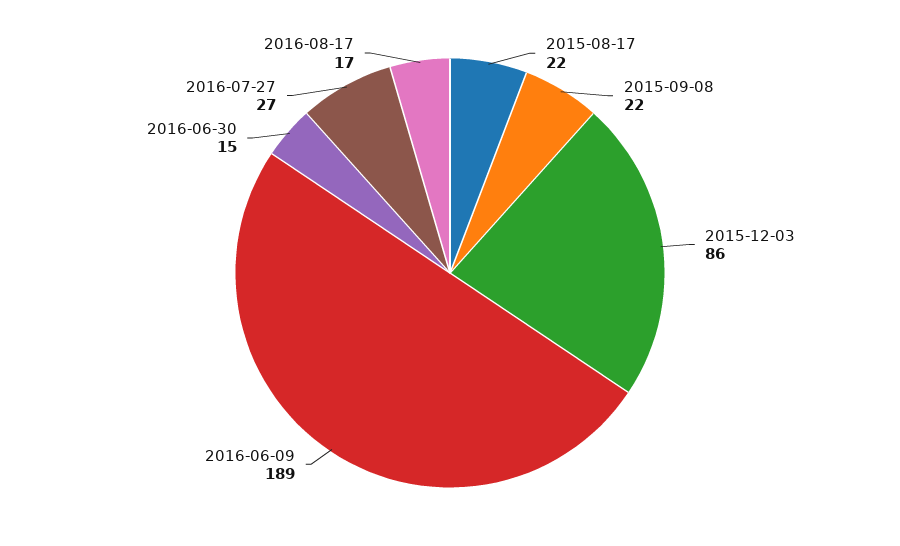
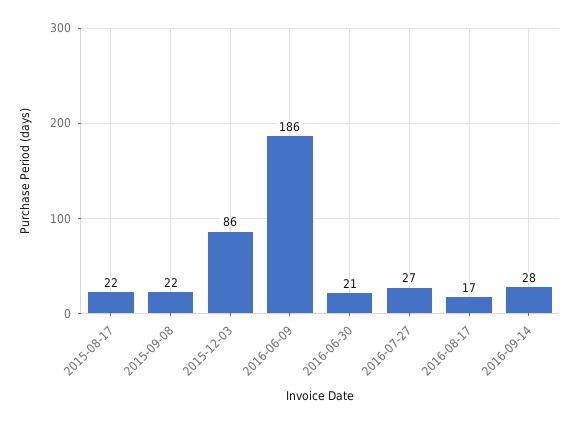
2016-06-09: 189 -> 186
2016-06-30: 15 -> 21
2016-09-14: none -> 28

